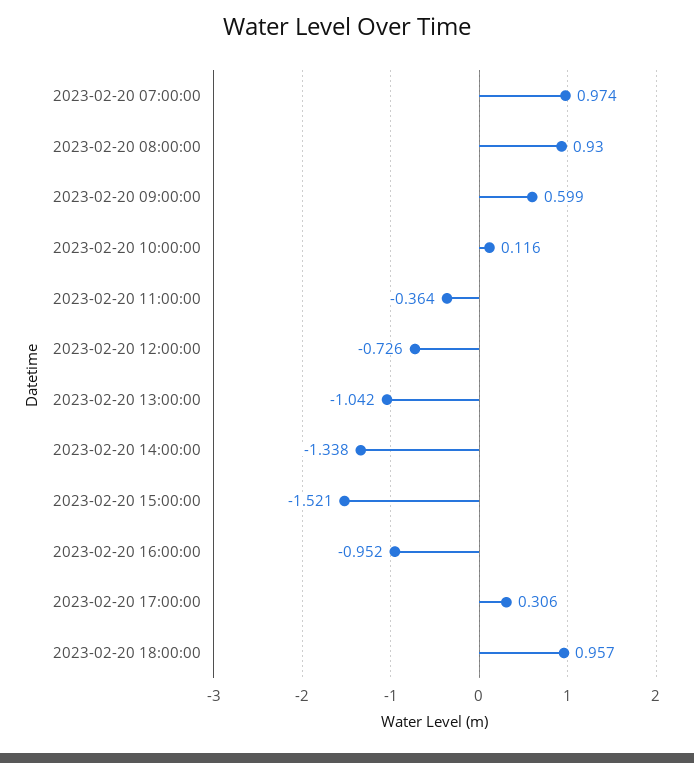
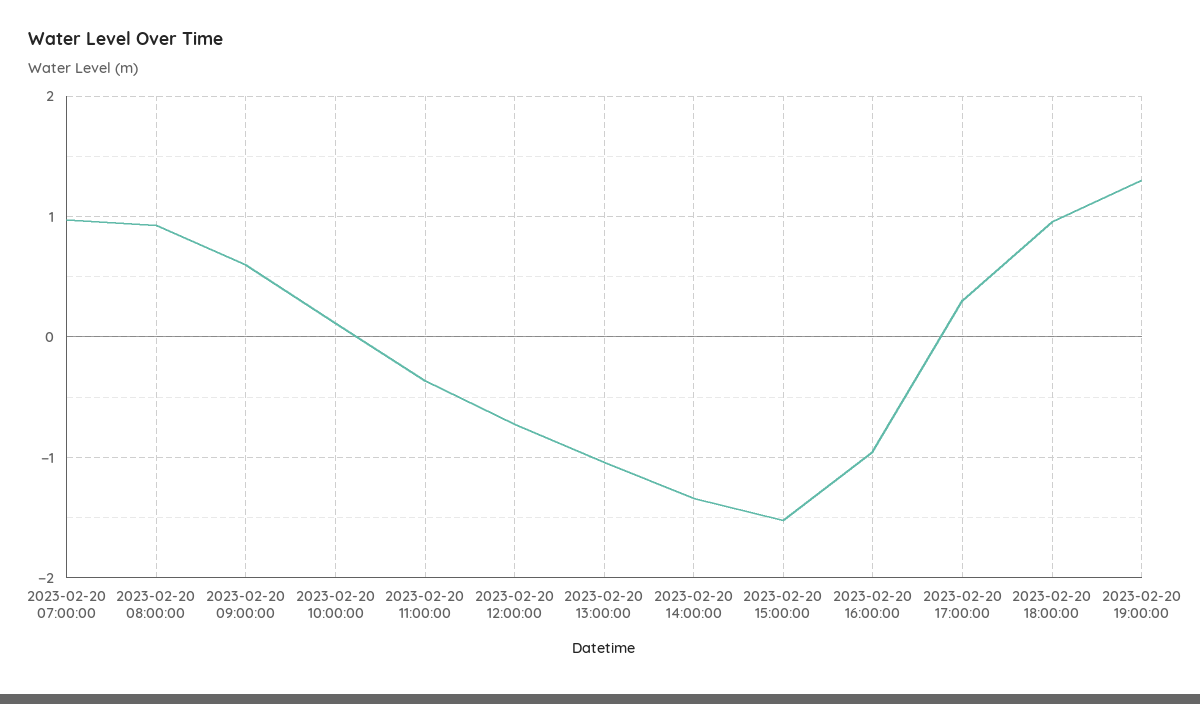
2023-02-20 19:00:00: none -> 1.3

